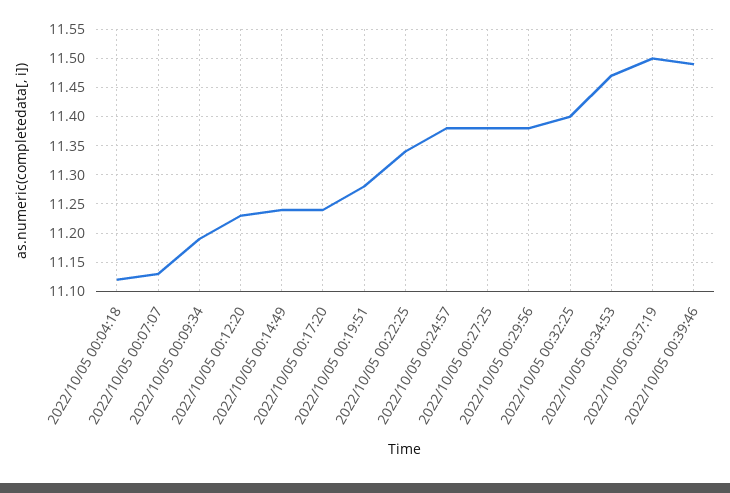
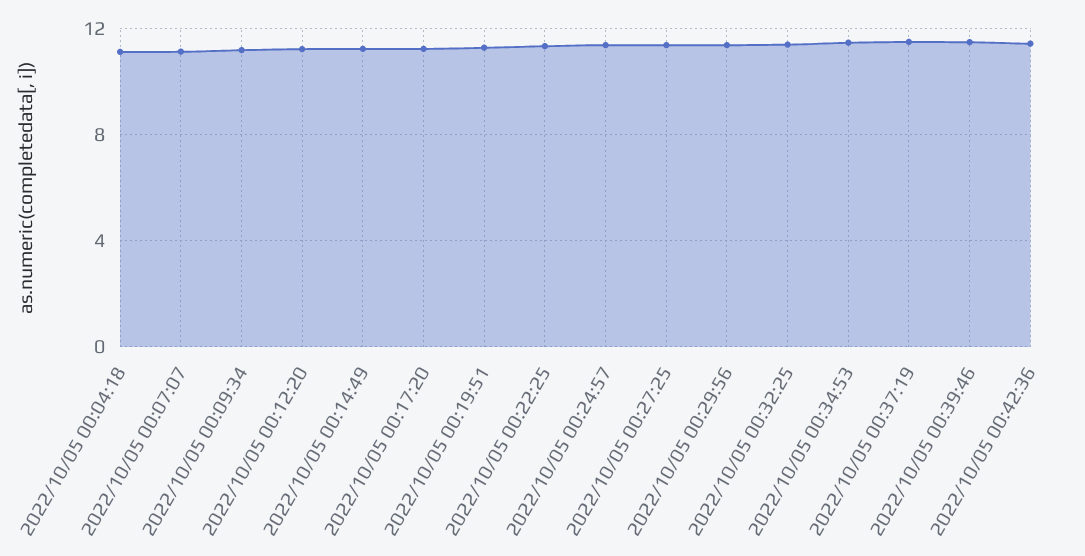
2022/10/05 00:42:36: none -> 11.5

